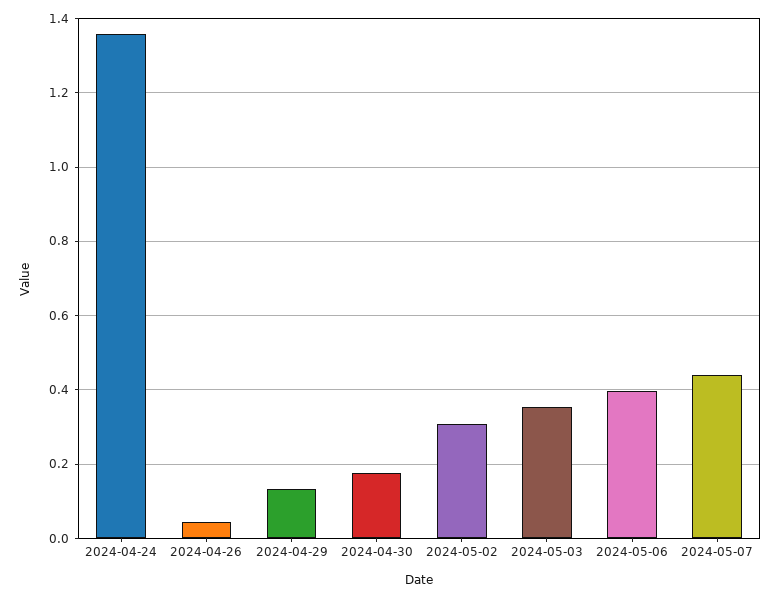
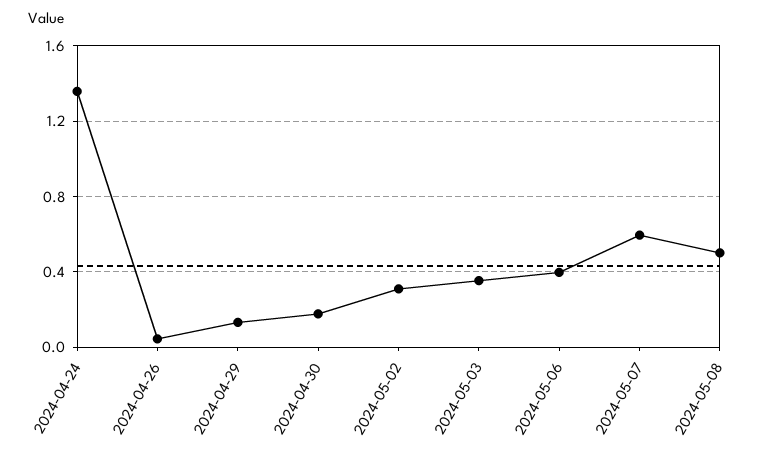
2024-05-07: 0.44 -> 0.6
2024-05-08: none -> 0.5

